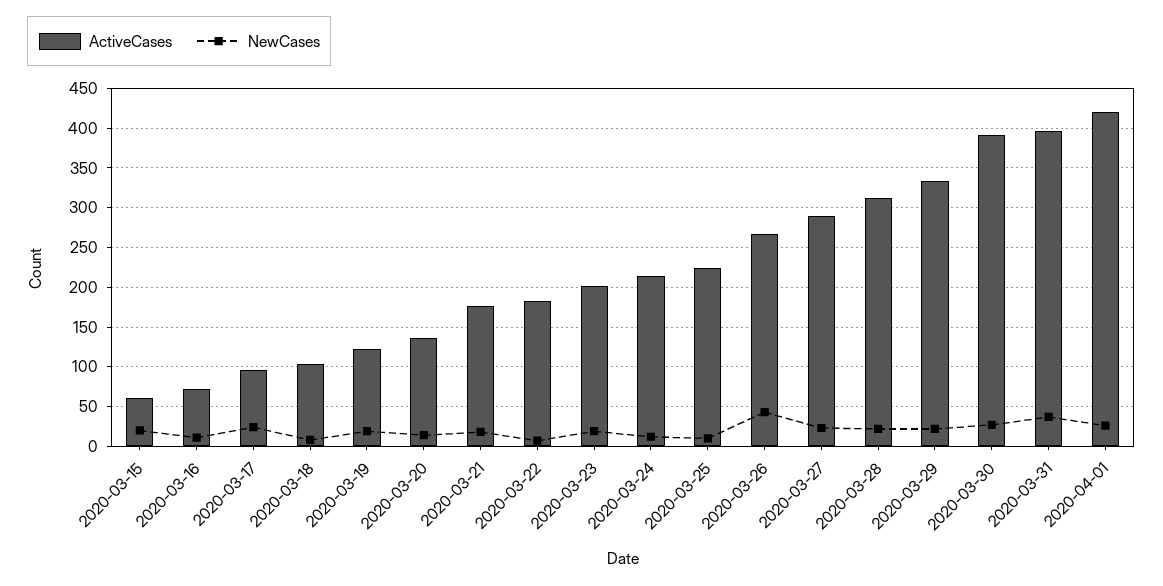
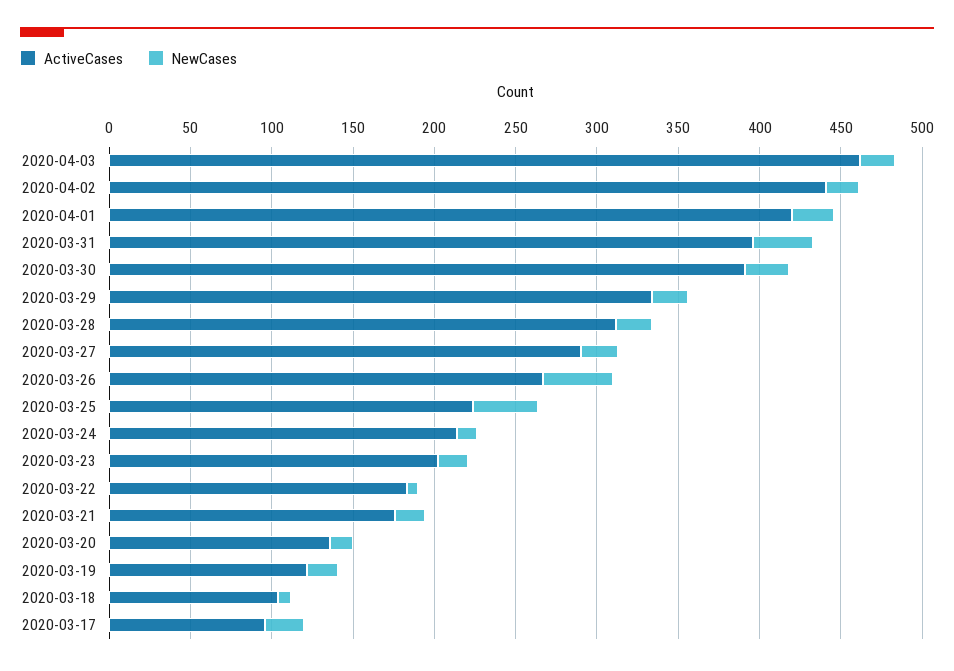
ActiveCases, 2020-03-15: 60 -> none
NewCases, 2020-03-15: 20 -> none
ActiveCases, 2020-03-16: 70 -> none
NewCases, 2020-03-16: 10 -> none
NewCases, 2020-03-25: 10 -> 40
ActiveCases, 2020-04-03: none -> 460
NewCases, 2020-04-03: none -> 20
ActiveCases, 2020-04-02: none -> 440
NewCases, 2020-04-02: none -> 20

